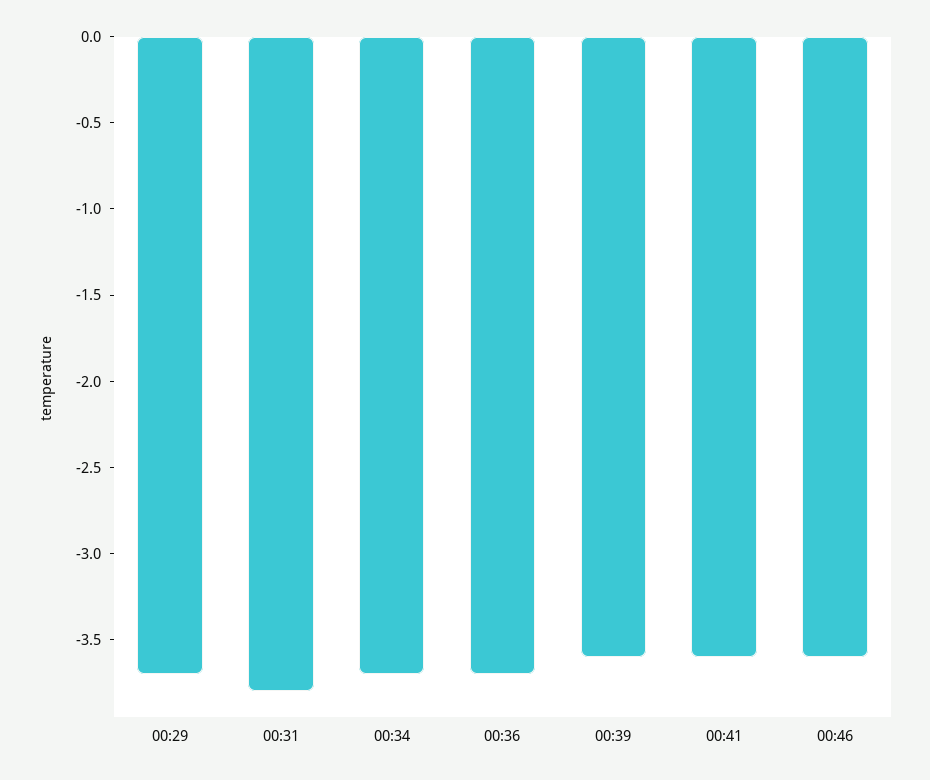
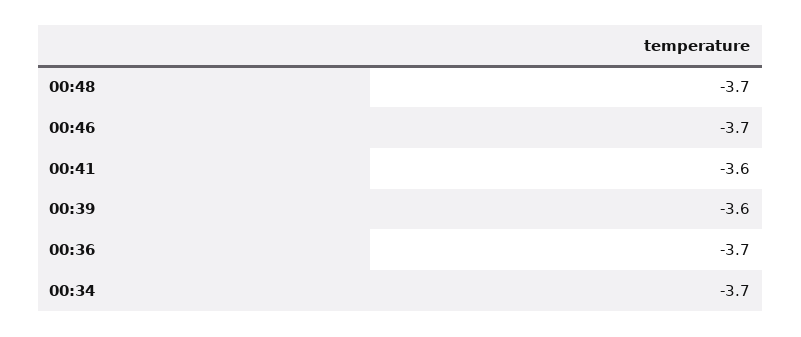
00:29: -3.7 -> none
00:31: -3.8 -> none
00:46: -3.6 -> -3.7
00:48: none -> -3.7

